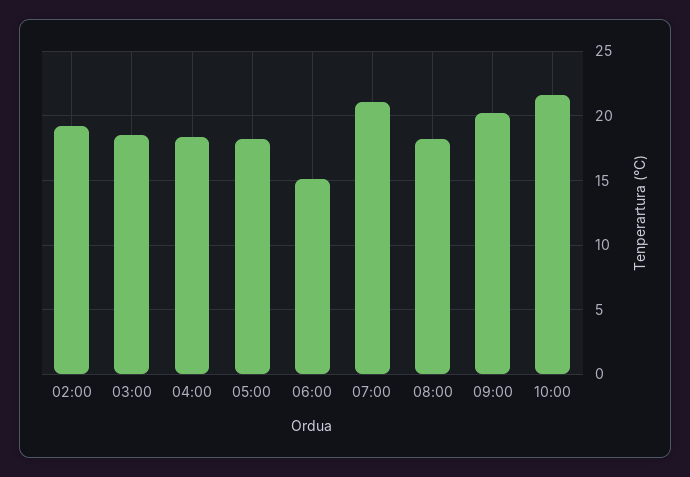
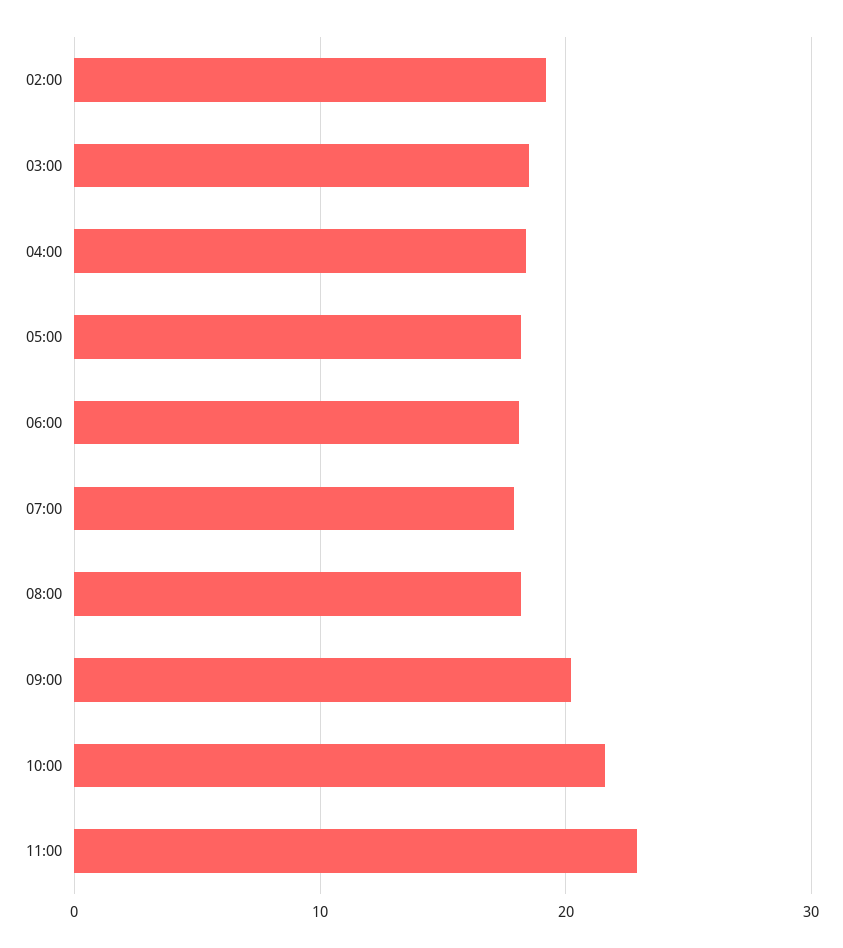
06:00: 15 -> 18
07:00: 21 -> 18
11:00: none -> 23

